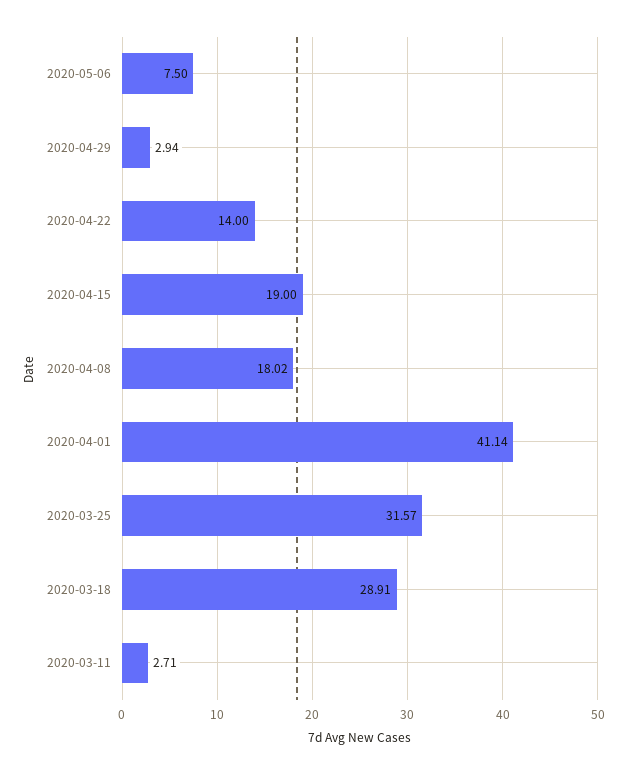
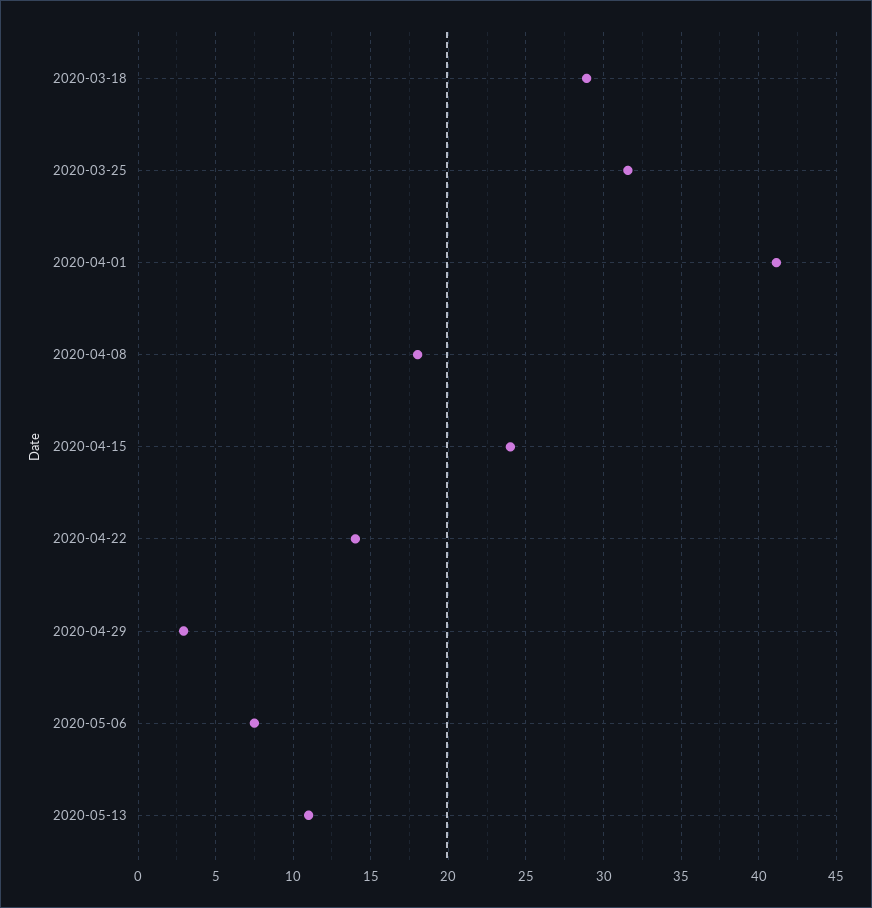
2020-04-15: 19 -> 24
2020-03-11: 2.71 -> none
2020-05-13: none -> 11

